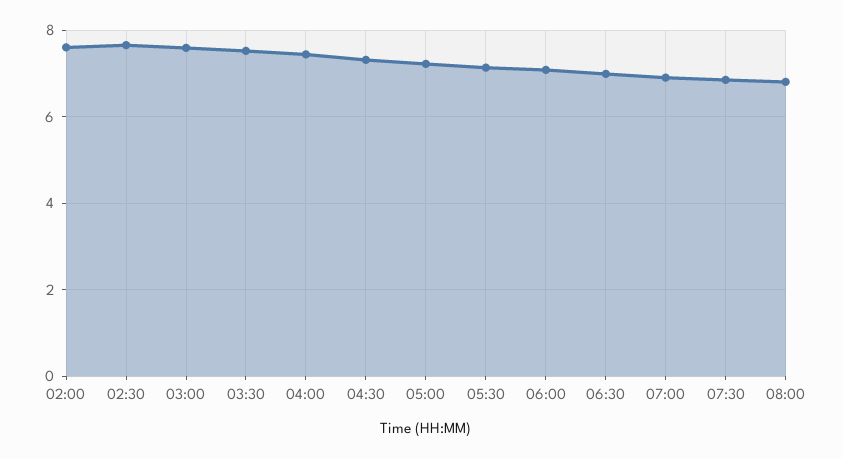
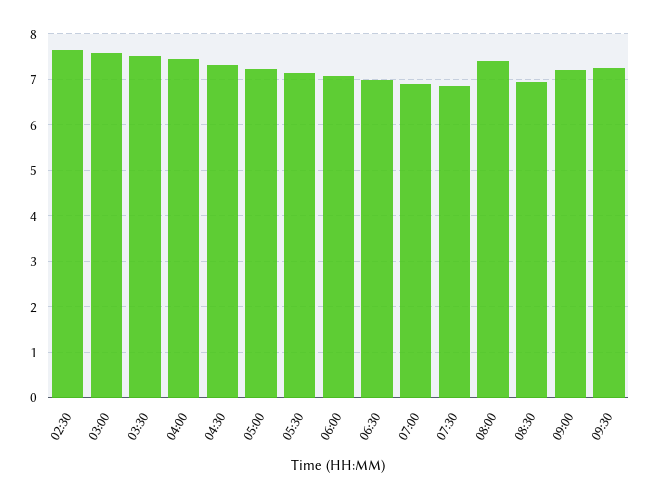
02:00: 7.6 -> none
08:00: 6.8 -> 7.4
08:30: none -> 7
09:00: none -> 7.2
09:30: none -> 7.2

